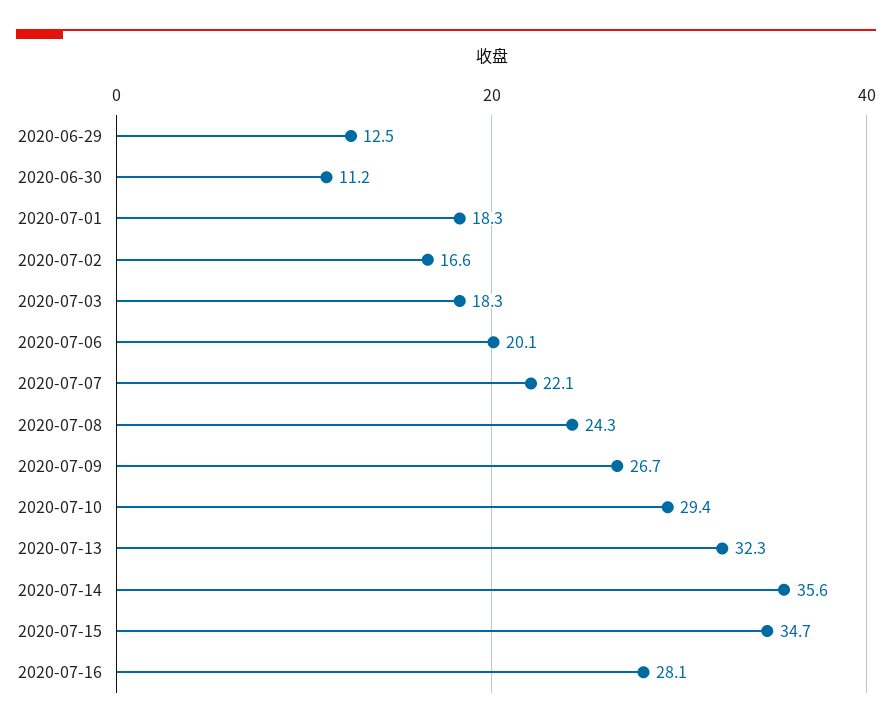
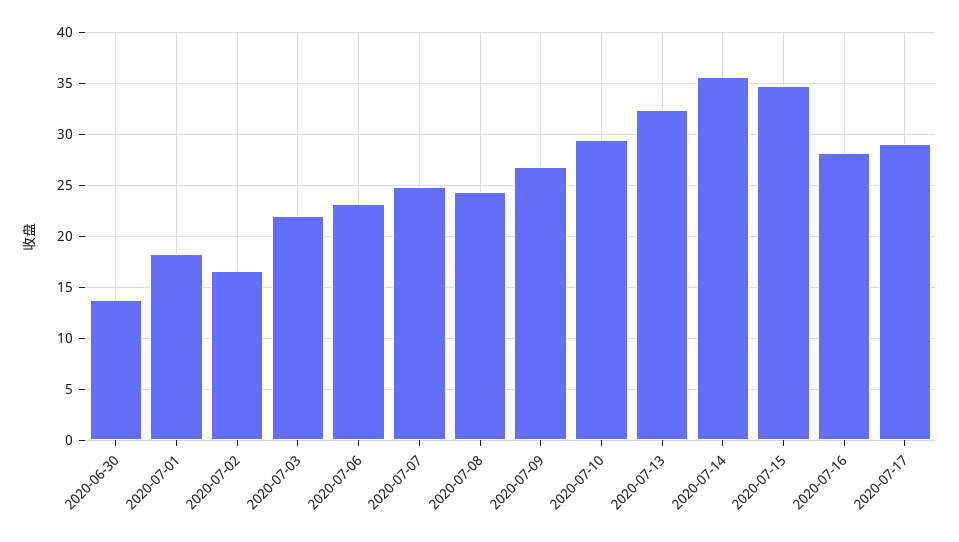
2020-06-29: 12.5 -> none
2020-06-30: 11.2 -> 14
2020-07-03: 18.3 -> 22
2020-07-06: 20.1 -> 23
2020-07-07: 22.1 -> 25
2020-07-17: none -> 29

